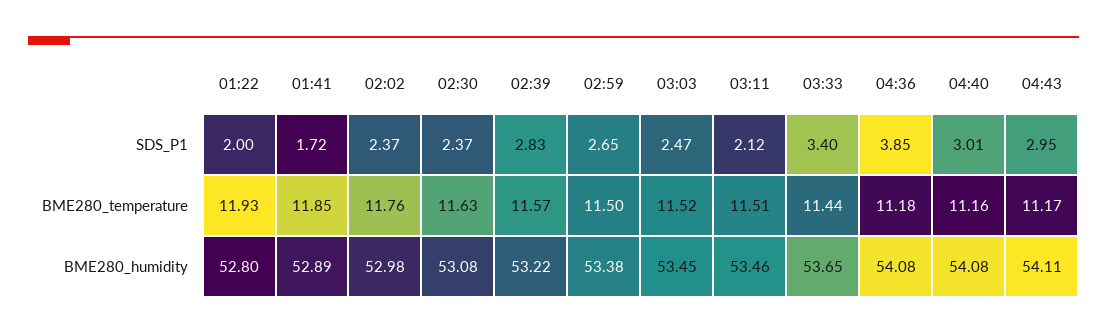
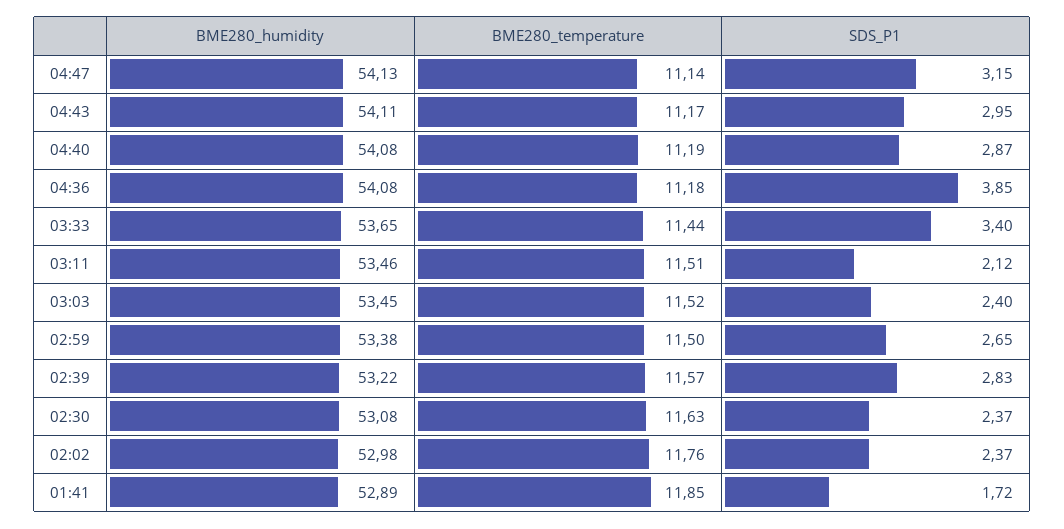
01:22, SDS_P1: 2 -> none
03:03, SDS_P1: 2.47 -> 2.4
04:40, SDS_P1: 3.01 -> 2.87
01:22, BME280_temperature: 11.93 -> none
04:40, BME280_temperature: 11.16 -> 11.19
01:22, BME280_humidity: 52.8 -> none
04:47, BME280_humidity: none -> 54.13
04:47, BME280_temperature: none -> 11.14
04:47, SDS_P1: none -> 3.15

